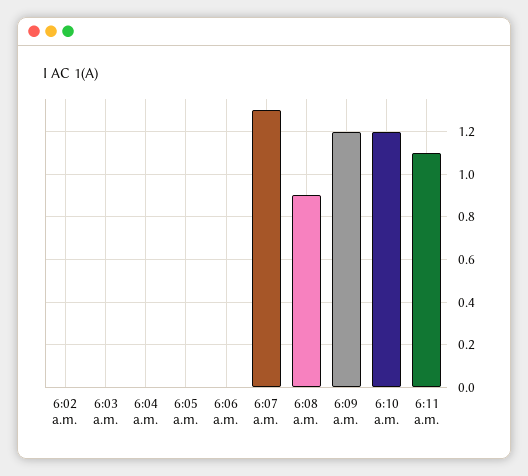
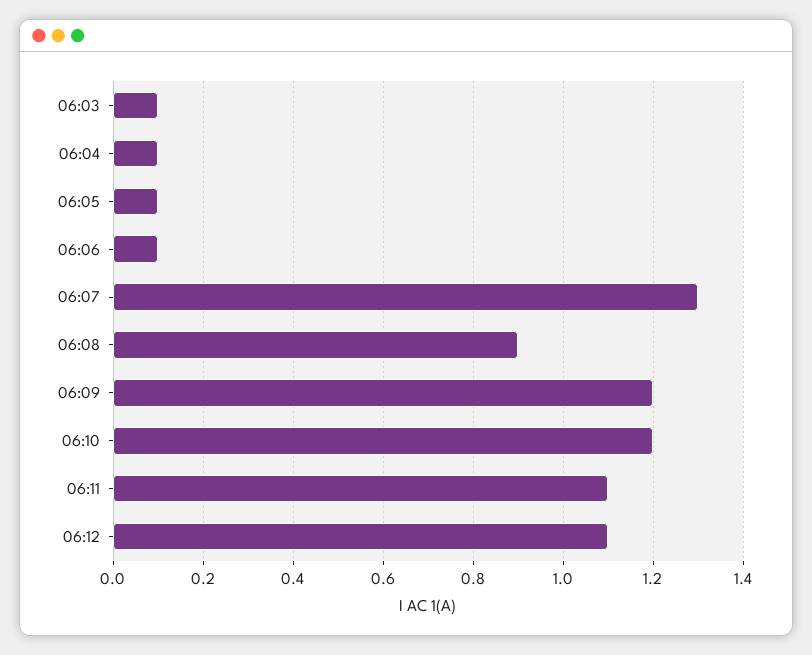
6:02 a.m.: 0 -> none
6:03 a.m.: 0 -> 0.1
6:04 a.m.: 0 -> 0.1
6:05 a.m.: 0 -> 0.1
6:06 a.m.: 0 -> 0.1
06:12: none -> 1.1

